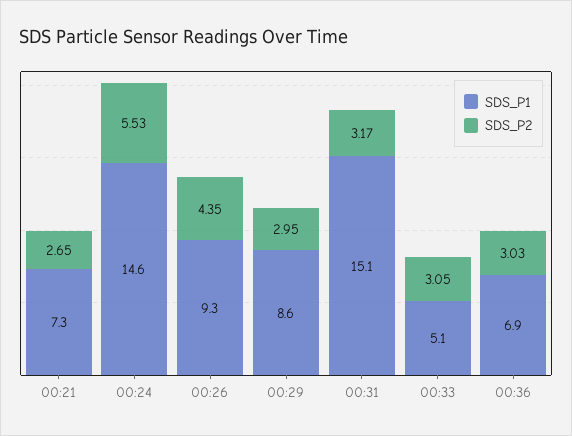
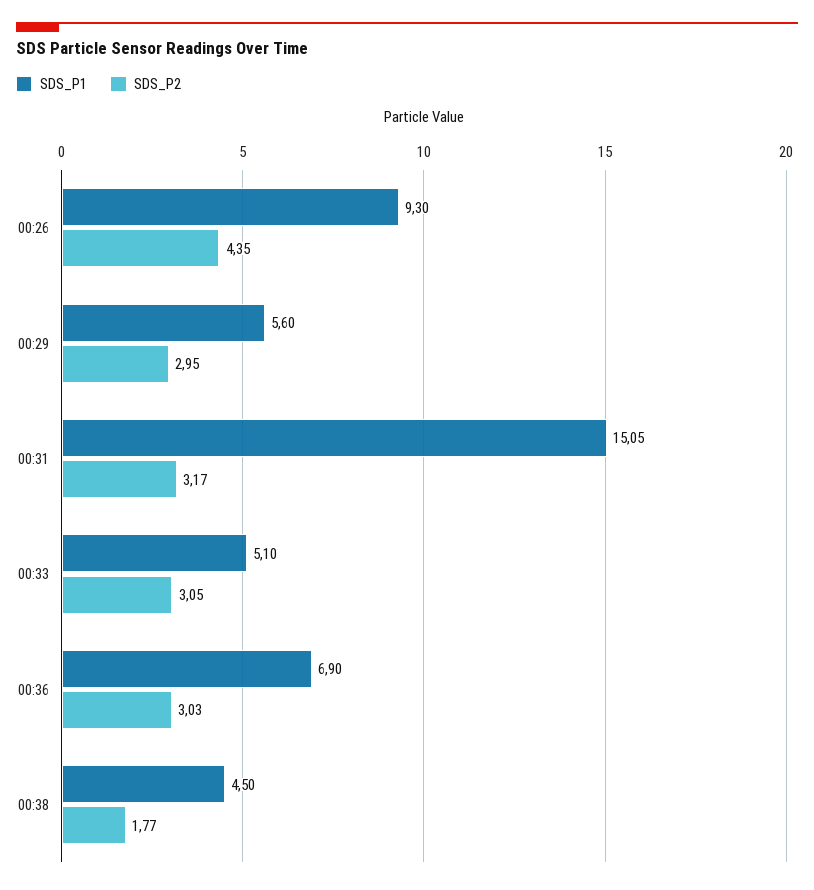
SDS_P1, 00:21: 7.3 -> none
SDS_P2, 00:21: 2.65 -> none
SDS_P1, 00:24: 14.6 -> none
SDS_P2, 00:24: 5.53 -> none
SDS_P1, 00:29: 8.6 -> 5.6
SDS_P1, 00:38: none -> 4.5
SDS_P2, 00:38: none -> 1.77

